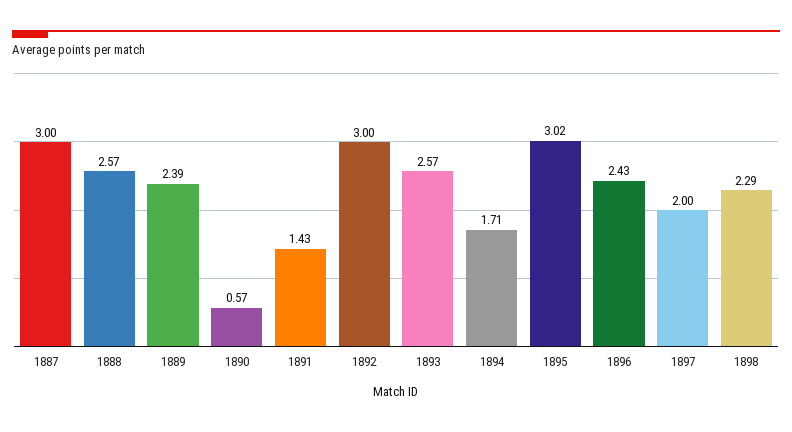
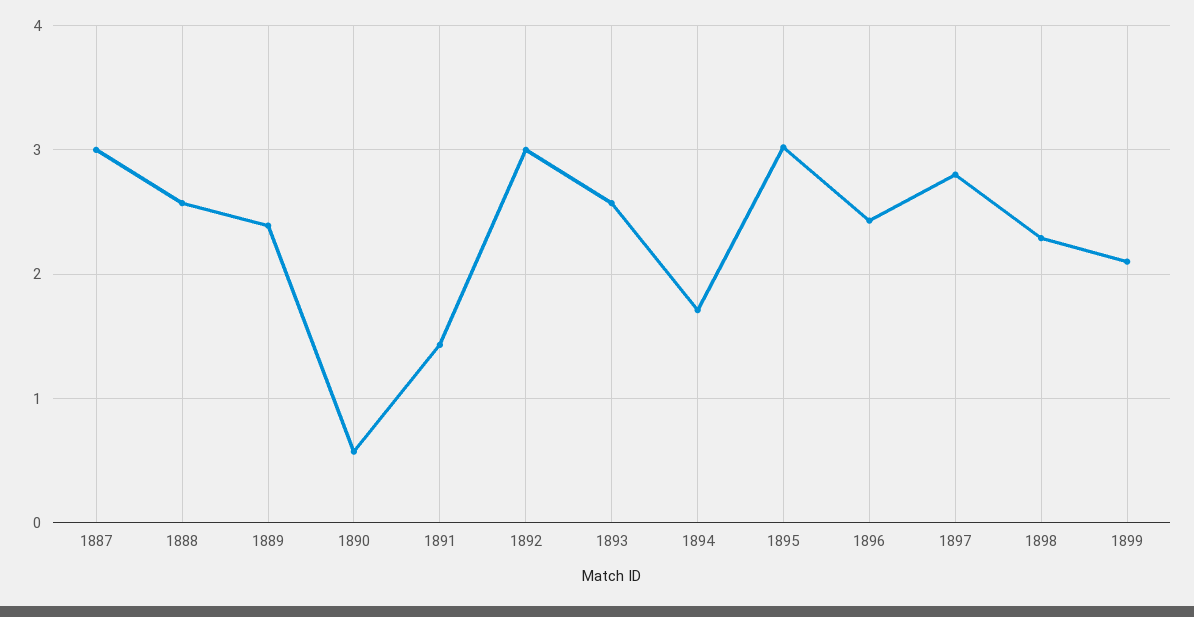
1897: 2 -> 2.8
1899: none -> 2.1

